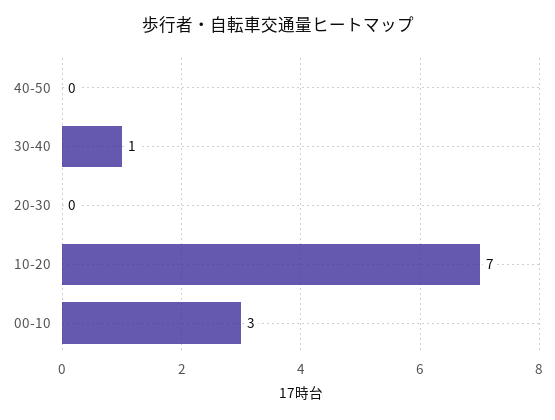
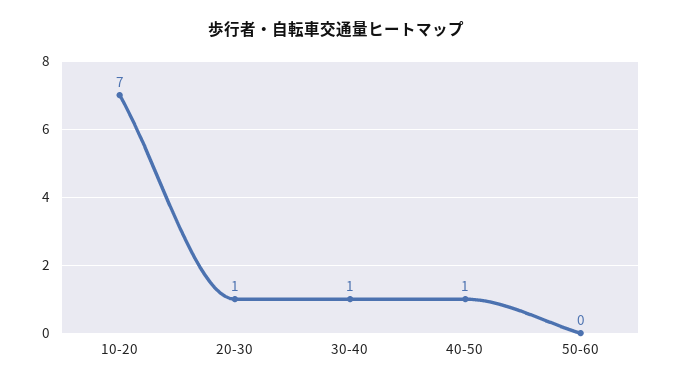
40-50: 0 -> 1
20-30: 0 -> 1
00-10: 3 -> none
50-60: none -> 0

